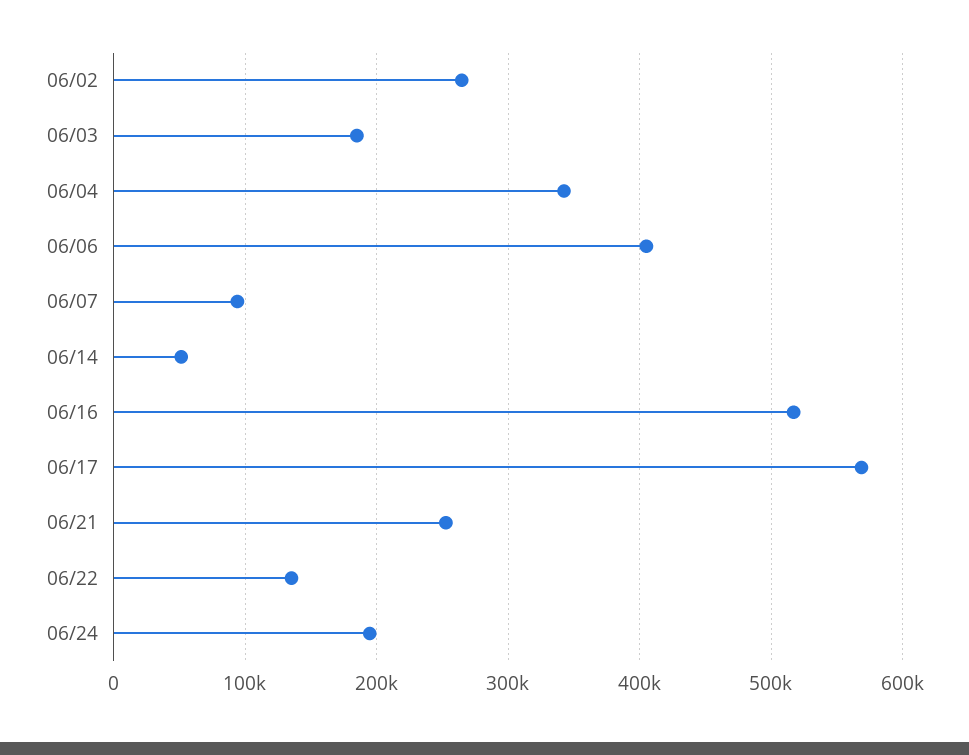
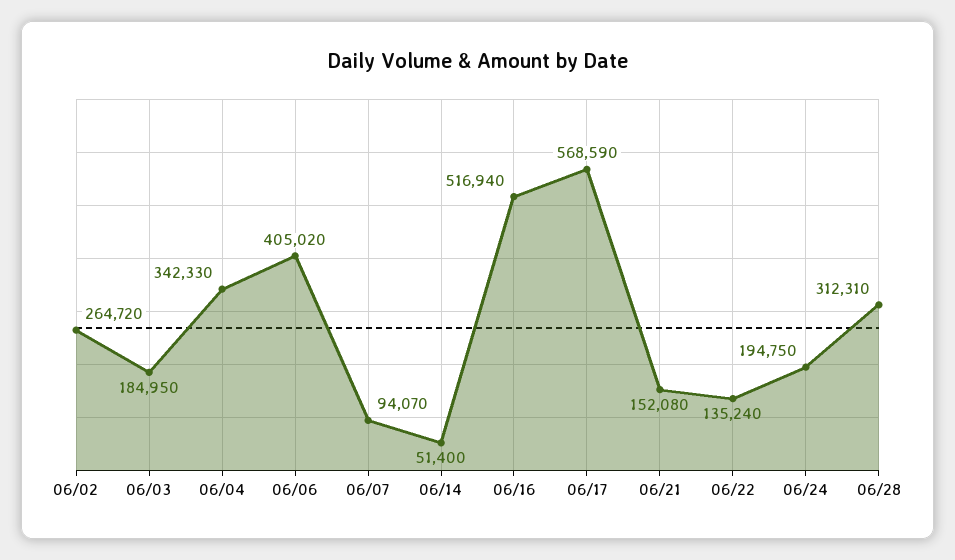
06/21: 250000 -> 152080
06/28: none -> 312310

